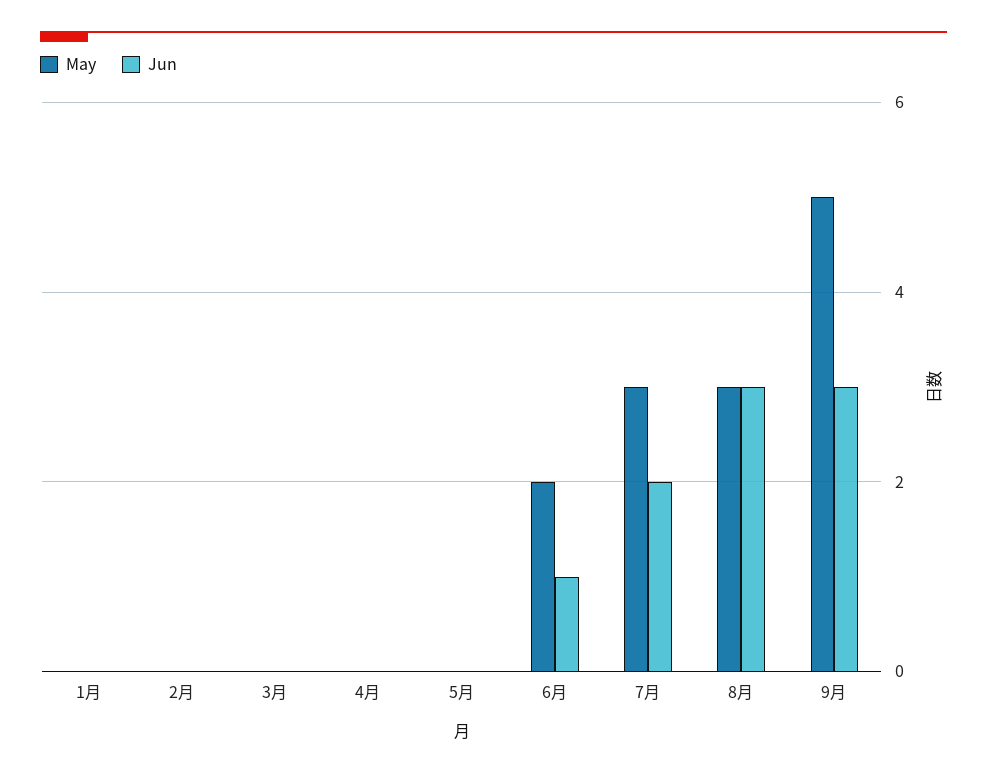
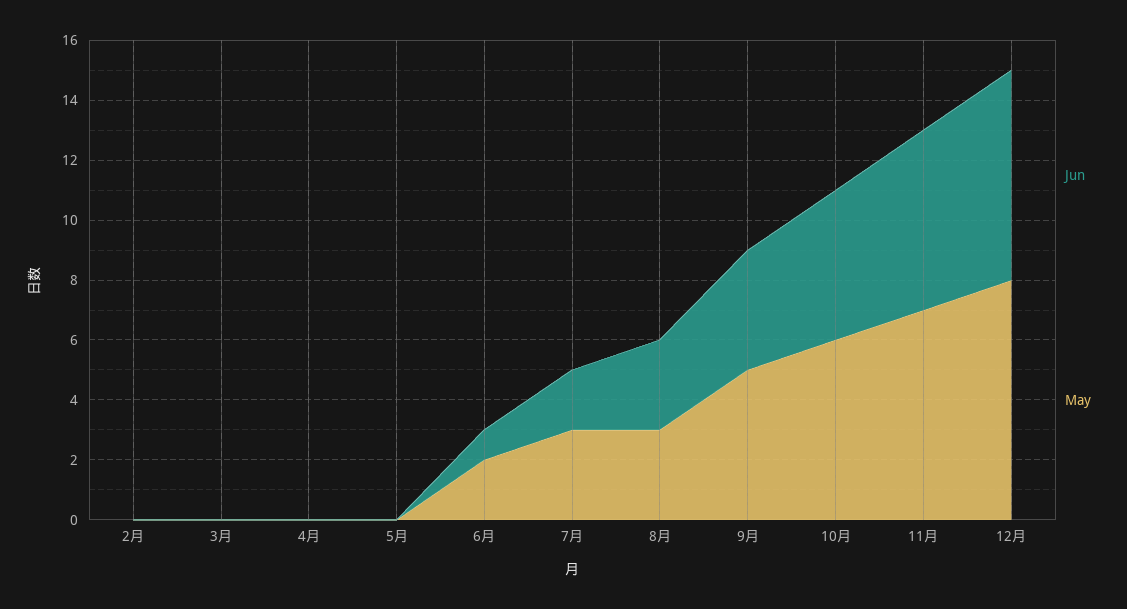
May, 1月: 0 -> none
Jun, 1月: 0 -> none
Jun, 9月: 3 -> 4
Jun, 10月: none -> 5
May, 10月: none -> 6
Jun, 11月: none -> 6
May, 11月: none -> 7
Jun, 12月: none -> 7
May, 12月: none -> 8

